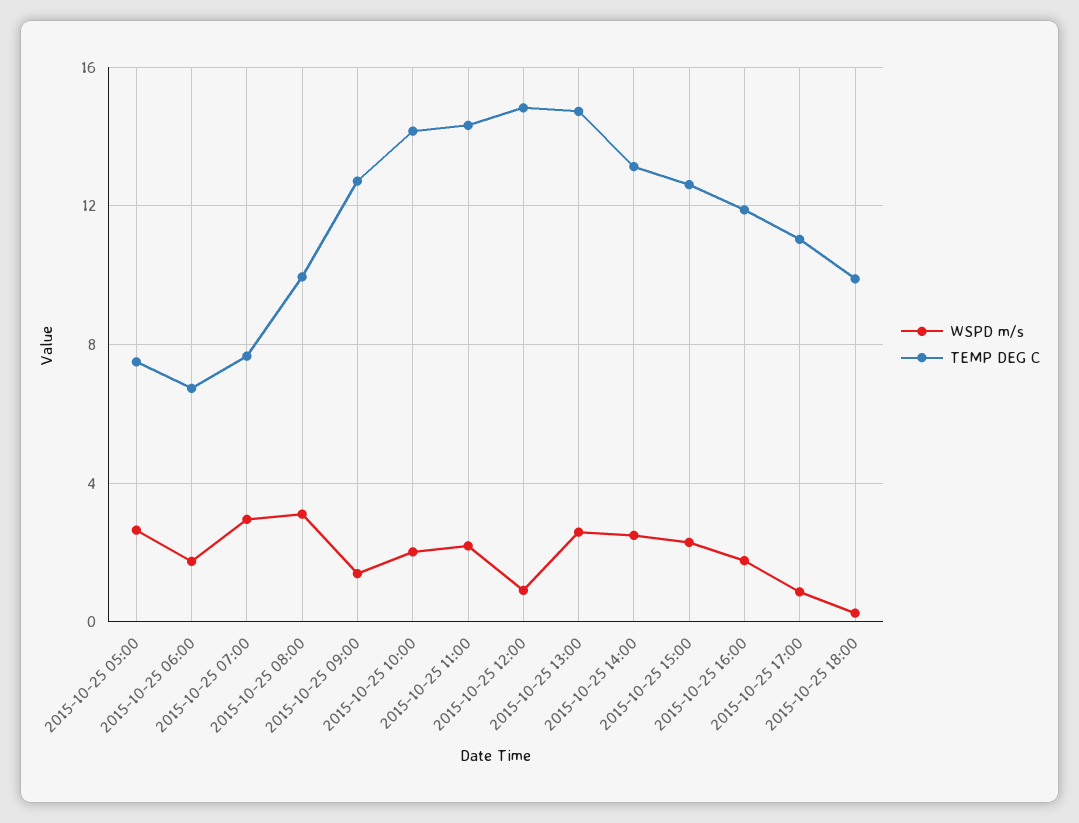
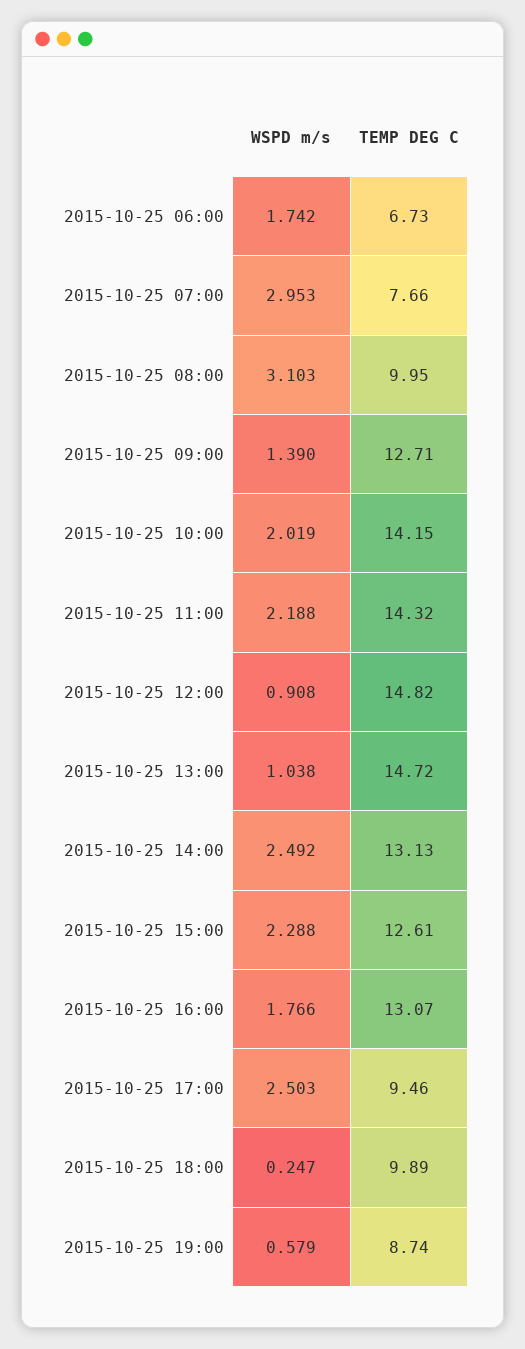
WSPD m/s, 2015-10-25 05:00: 2.5 -> none
TEMP DEG C, 2015-10-25 05:00: 7.5 -> none
WSPD m/s, 2015-10-25 13:00: 2.5 -> 1.038
TEMP DEG C, 2015-10-25 16:00: 12 -> 13.07
WSPD m/s, 2015-10-25 17:00: 1 -> 2.503
TEMP DEG C, 2015-10-25 17:00: 11 -> 9.46
WSPD m/s, 2015-10-25 19:00: none -> 0.579
TEMP DEG C, 2015-10-25 19:00: none -> 8.74

